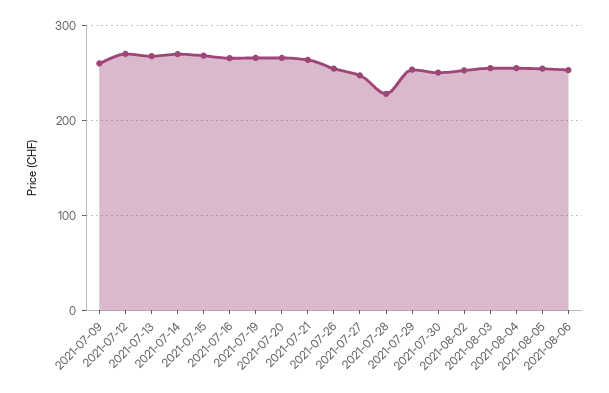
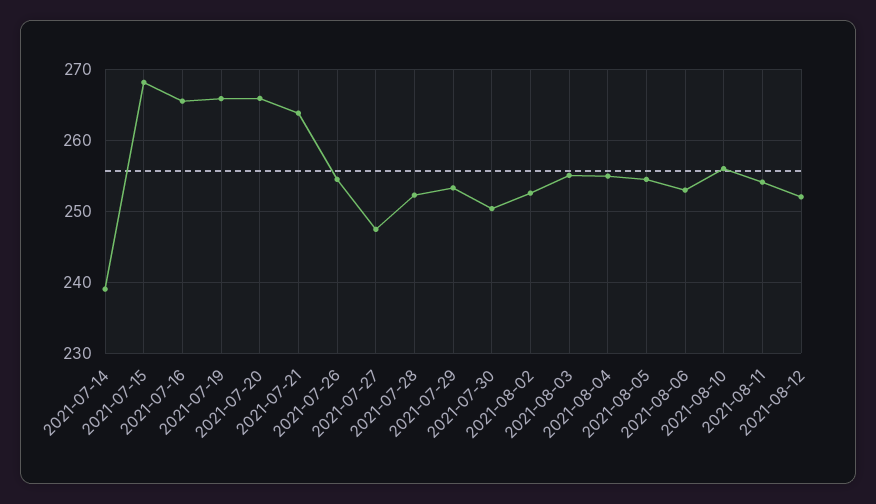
2021-07-09: 260 -> none
2021-07-12: 270 -> none
2021-07-13: 270 -> none
2021-07-14: 270 -> 239
2021-07-28: 230 -> 252
2021-08-10: none -> 256
2021-08-11: none -> 254
2021-08-12: none -> 252

